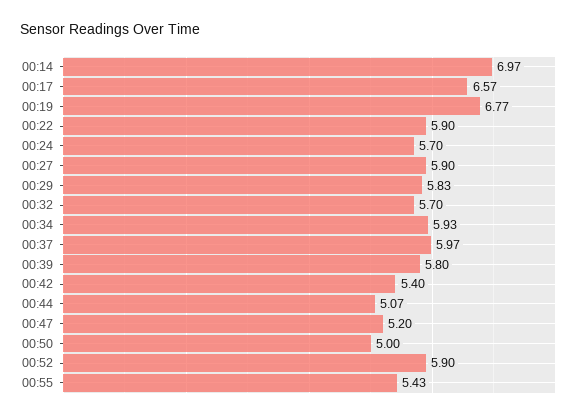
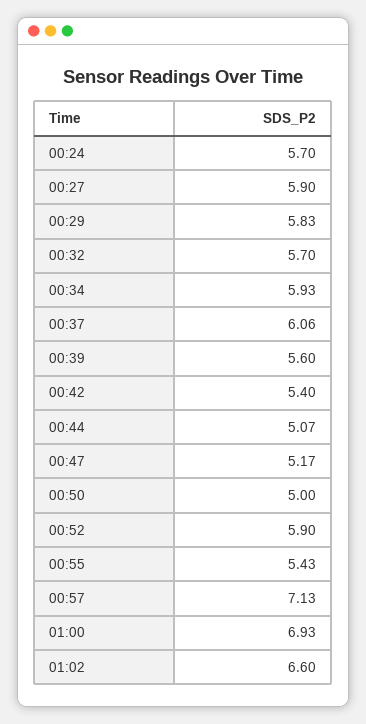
00:14: 6.97 -> none
00:17: 6.57 -> none
00:19: 6.77 -> none
00:22: 5.9 -> none
00:37: 5.97 -> 6.06
00:39: 5.8 -> 5.6
00:47: 5.2 -> 5.17
00:57: none -> 7.13
01:00: none -> 6.93
01:02: none -> 6.6

